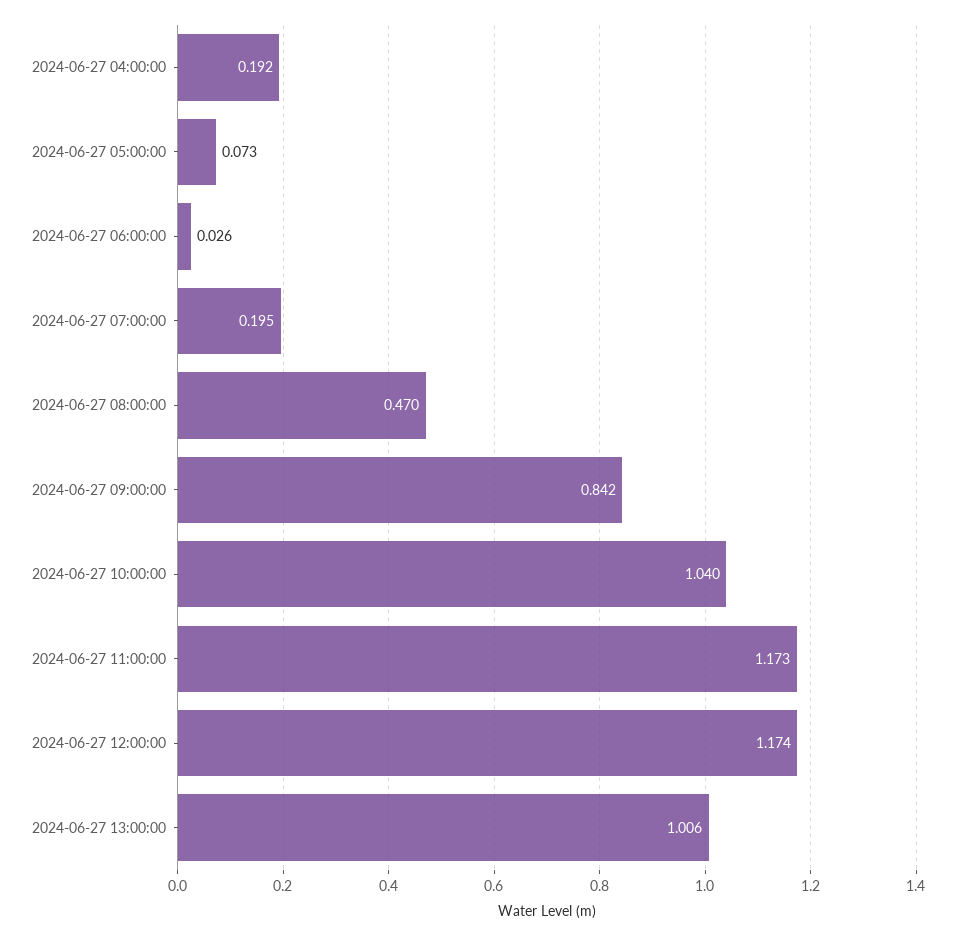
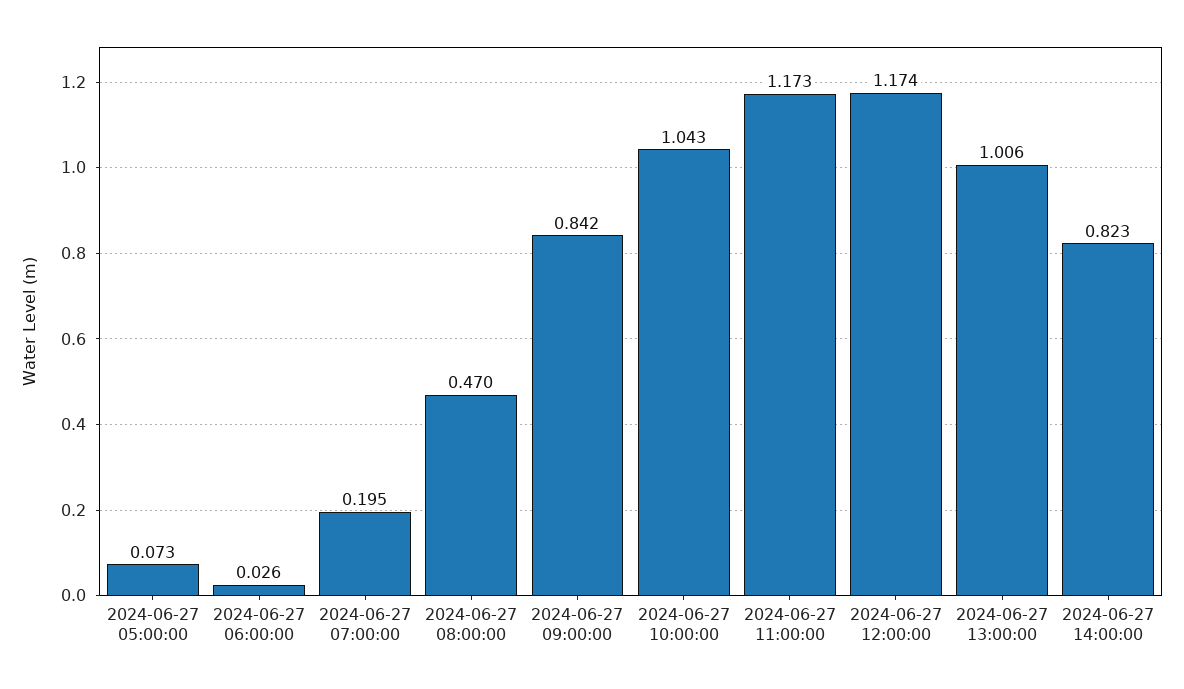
2024-06-27 04:00:00: 0.192 -> none
2024-06-27 10:00:00: 1.04 -> 1.043
2024-06-27 14:00:00: none -> 0.823

